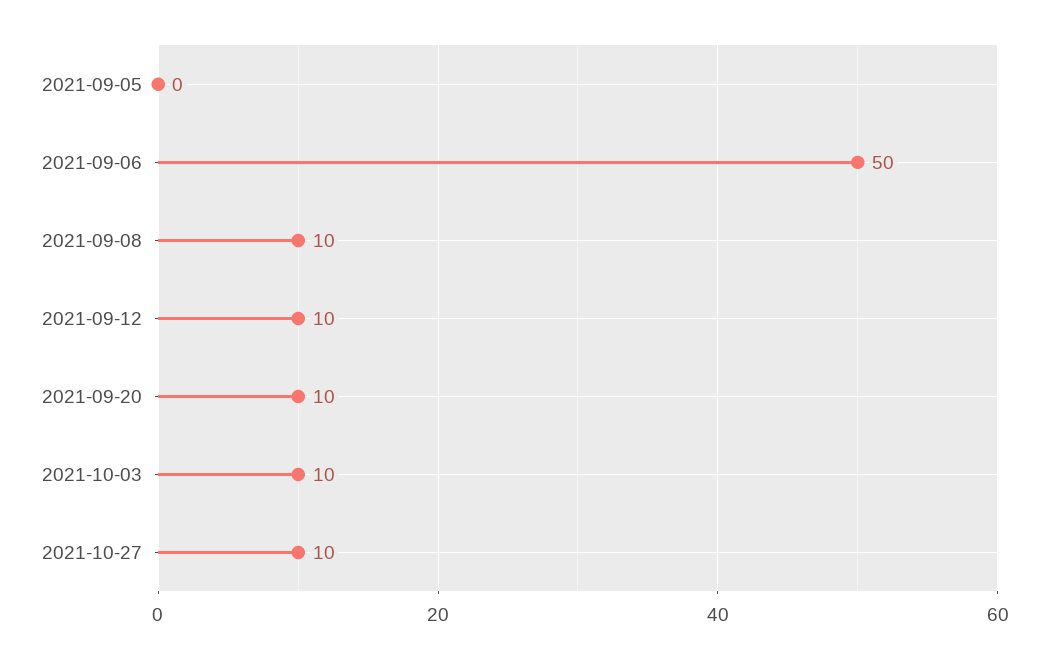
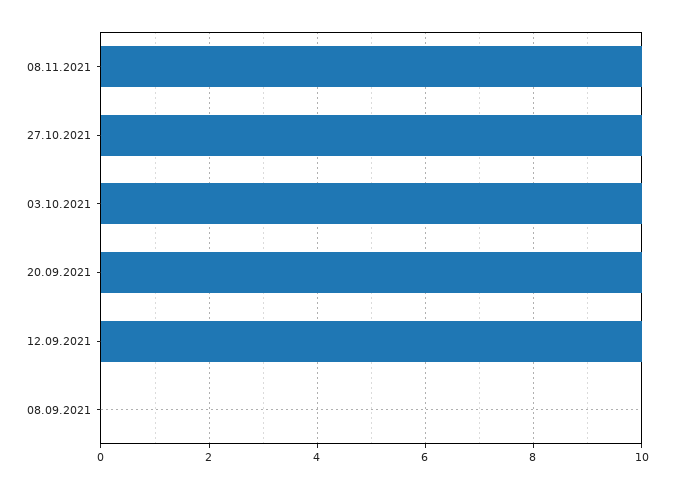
2021-09-05: 0 -> none
2021-09-06: 50 -> none
2021-09-08: 10 -> 0
08.11.2021: none -> 10

